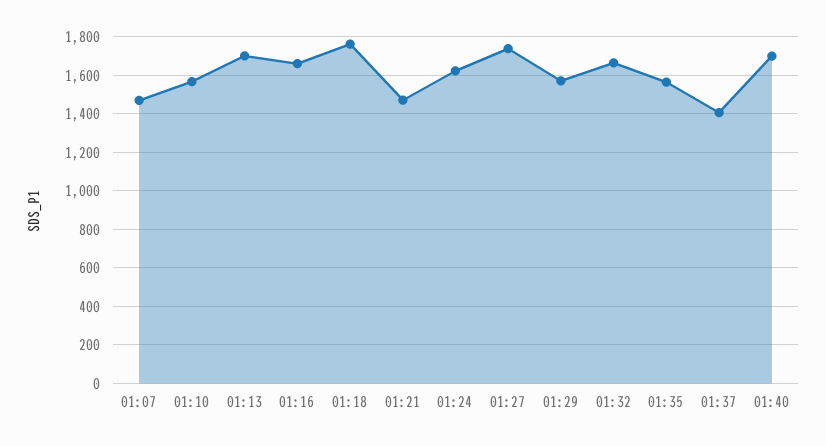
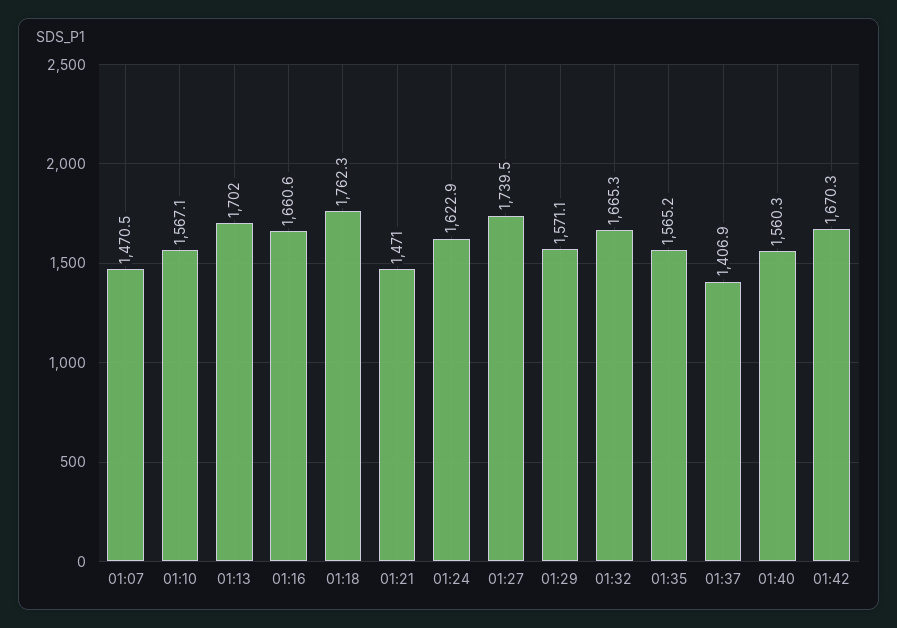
01:40: 1700 -> 1560.3
01:42: none -> 1670.3

